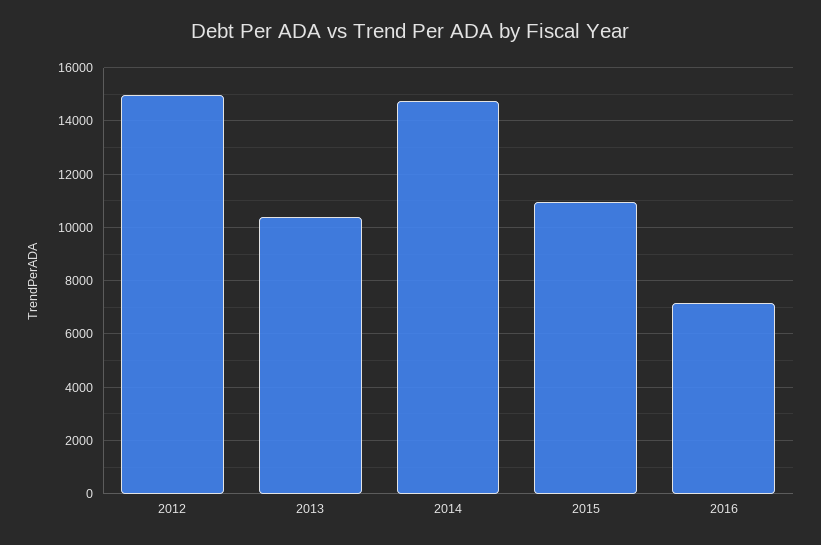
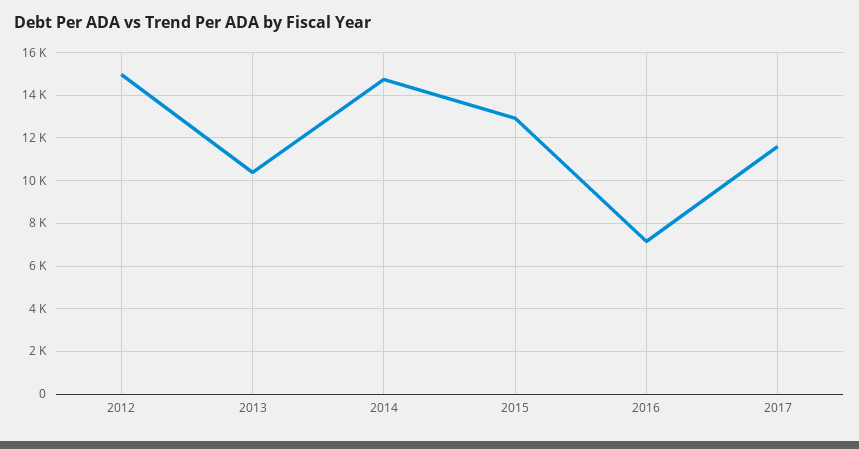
2015: 11000 -> 13000
2017: none -> 11500

